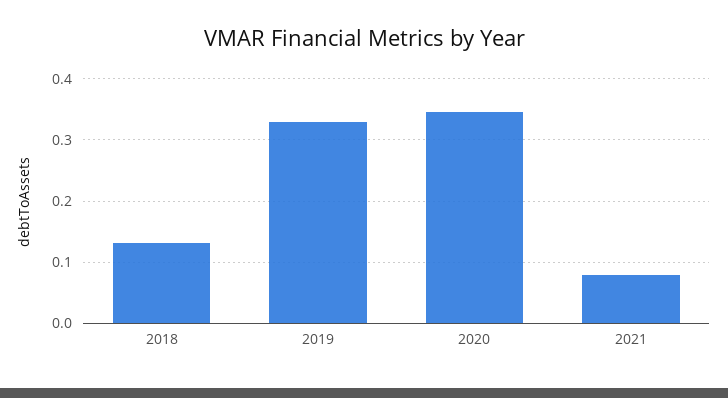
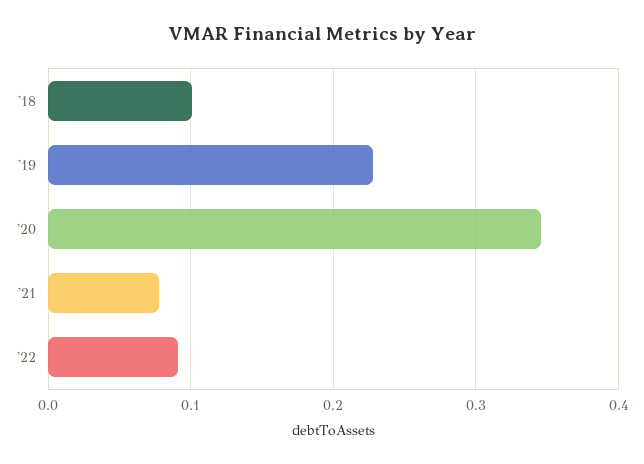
2018: 0.13 -> 0.1
2019: 0.33 -> 0.23
'22: none -> 0.09

